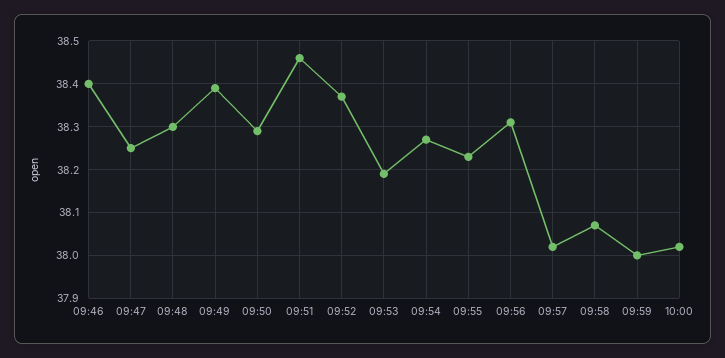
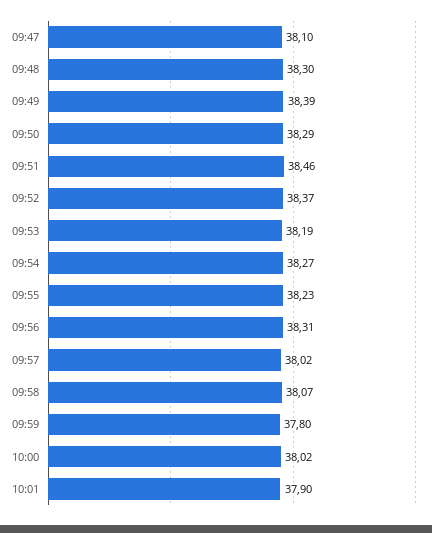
09:46: 38.4 -> none
09:47: 38.25 -> 38.1
09:59: 38 -> 37.8
10:01: none -> 37.9

